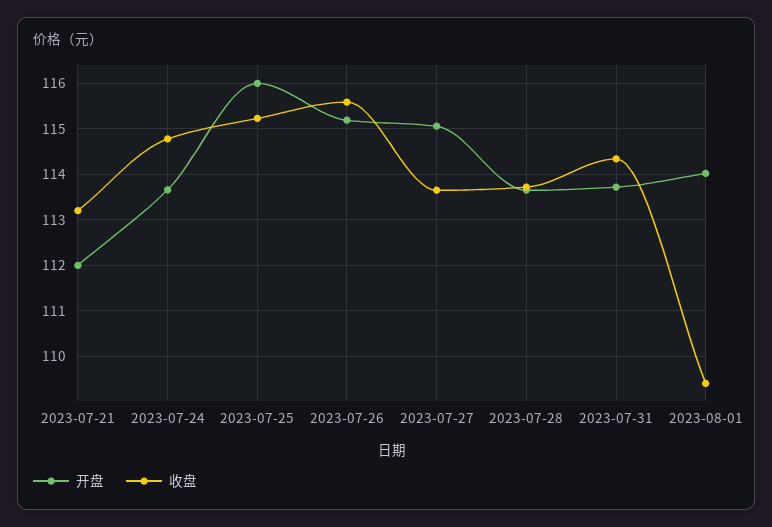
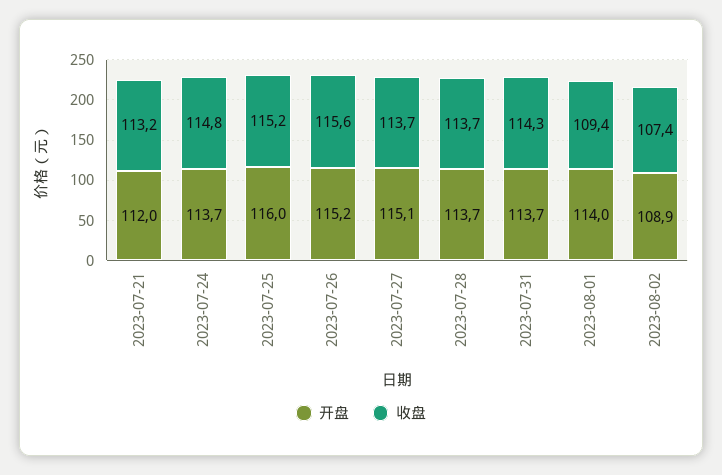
开盘, 2023-08-02: none -> 108.9
收盘, 2023-08-02: none -> 107.4

